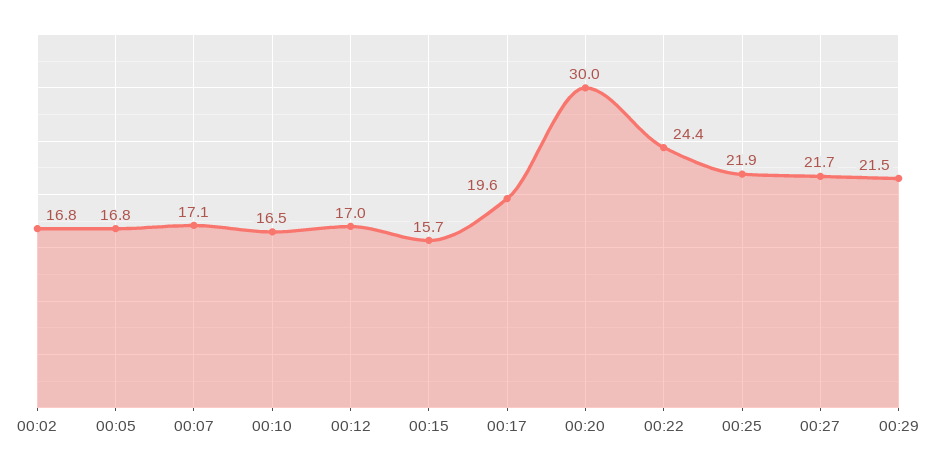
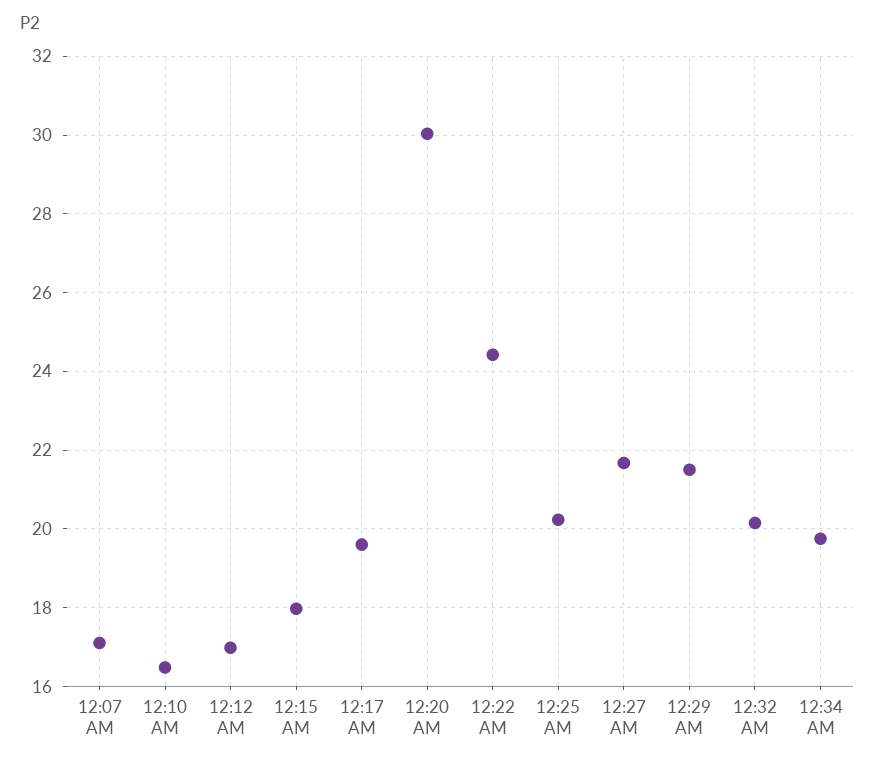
00:02: 16.8 -> none
00:05: 16.8 -> none
00:15: 15.7 -> 18
00:25: 21.9 -> 20.2
12:32 AM: none -> 20.2
12:34 AM: none -> 19.8

